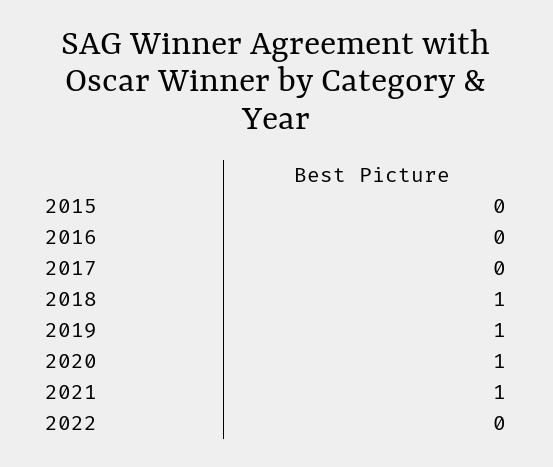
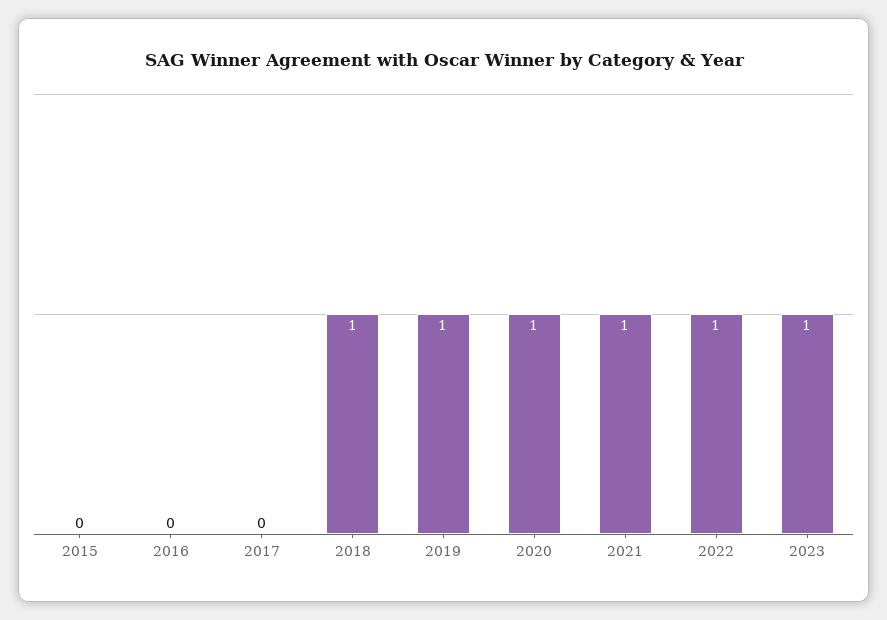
2022: 0 -> 1
2023: none -> 1

